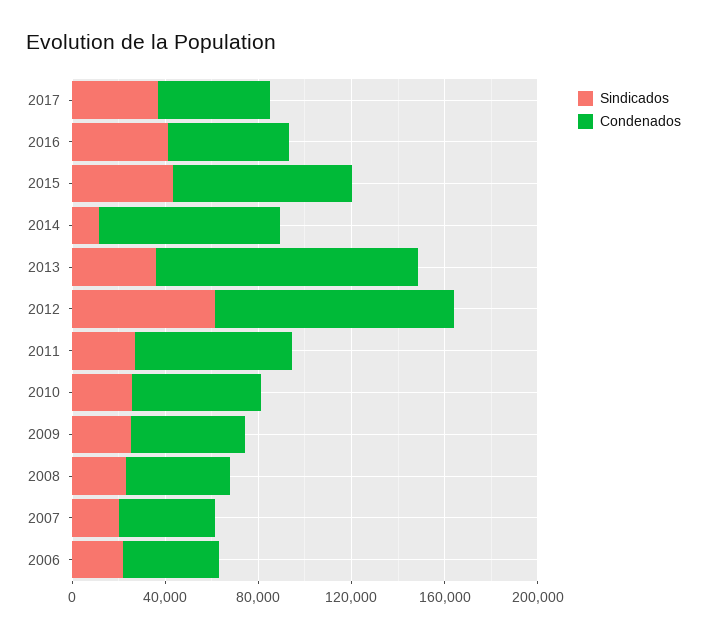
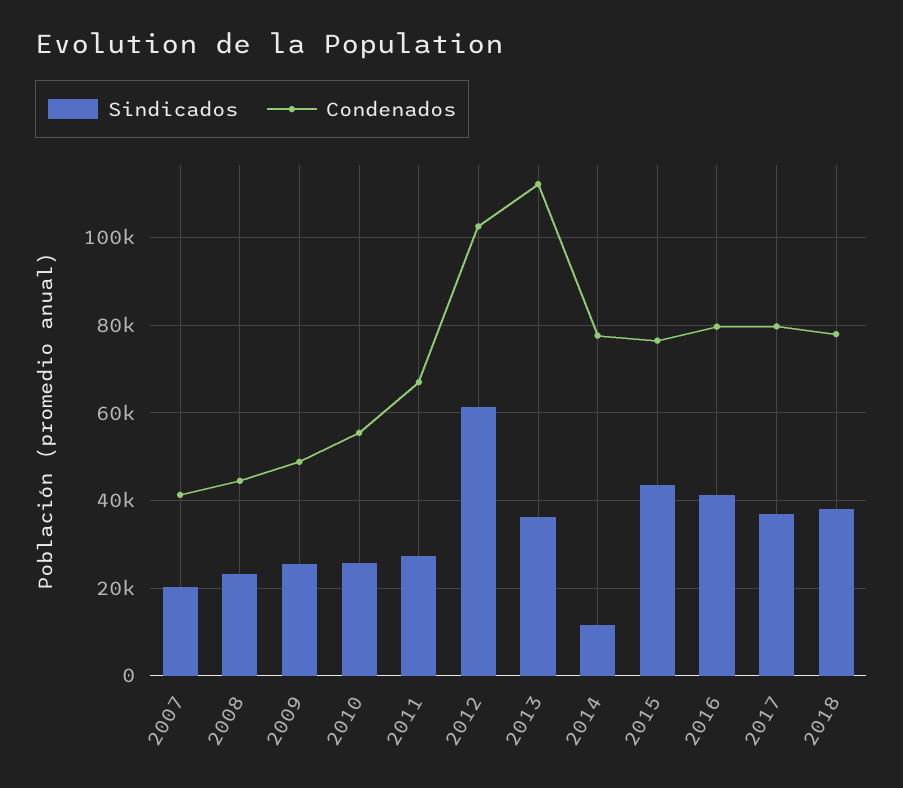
Condenados, 2017: 50000 -> 80000
Condenados, 2016: 50000 -> 80000
Sindicados, 2006: 20000 -> none
Condenados, 2006: 40000 -> none
Sindicados, 2018: none -> 38000
Condenados, 2018: none -> 78000

